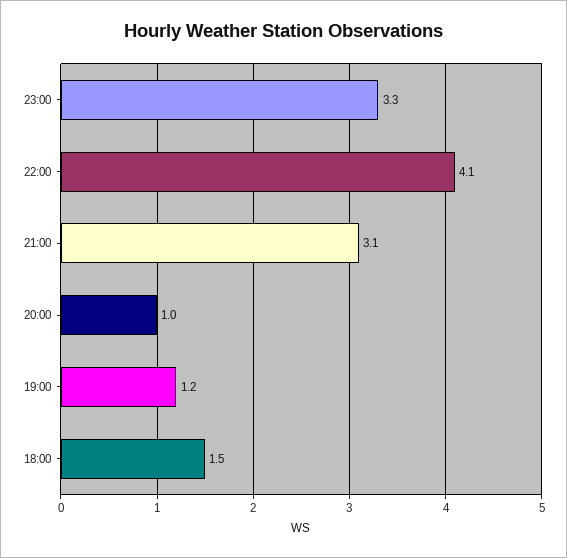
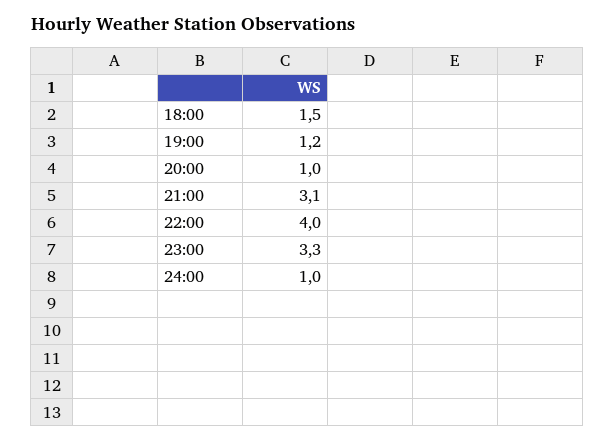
22:00: 4.1 -> 4
24:00: none -> 1

